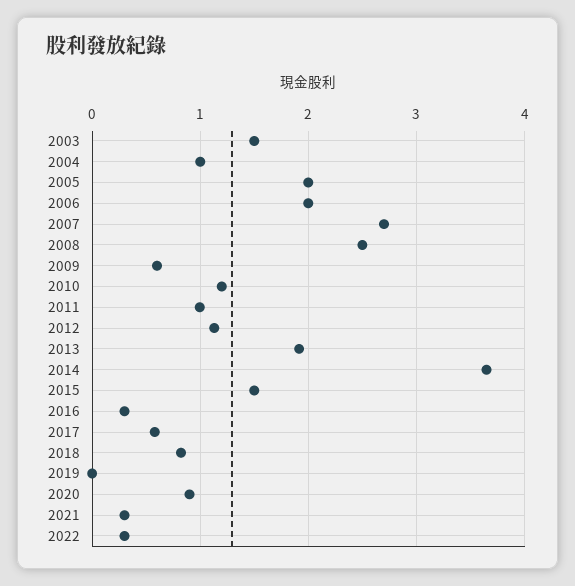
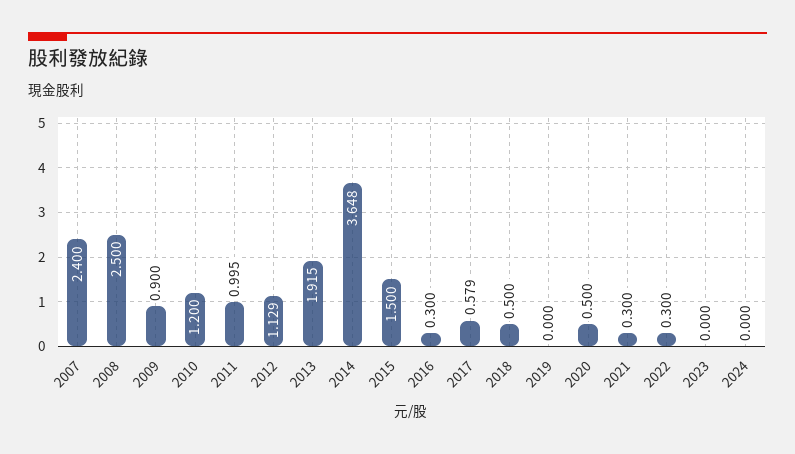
2003: 1.5 -> none
2004: 1 -> none
2005: 2 -> none
2006: 2 -> none
2007: 2.7 -> 2.4
2009: 0.6 -> 0.9
2018: 0.8 -> 0.5
2020: 0.9 -> 0.5
2023: none -> 0
2024: none -> 0

